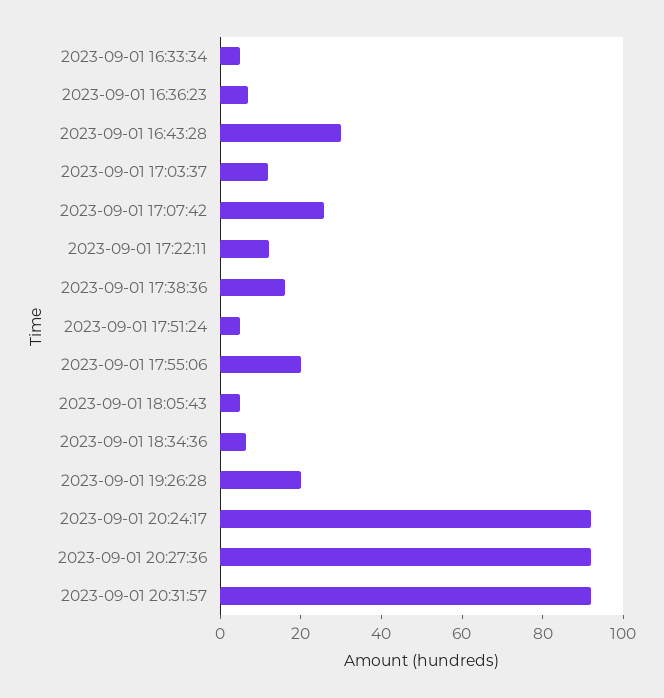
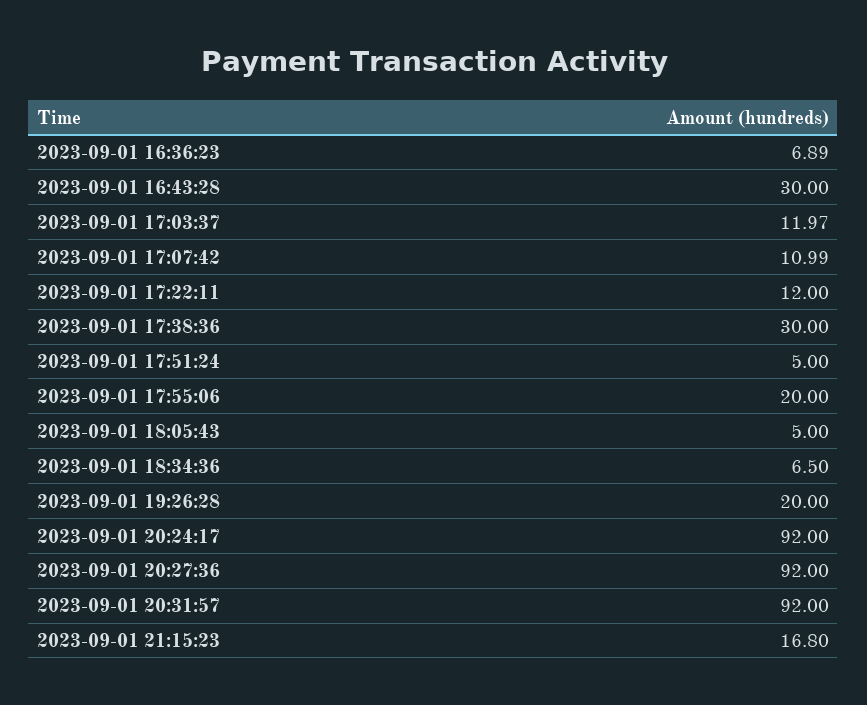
2023-09-01 16:33:34: 5 -> none
2023-09-01 17:07:42: 25 -> 10.99
2023-09-01 17:38:36: 15 -> 30
2023-09-01 21:15:23: none -> 16.8

